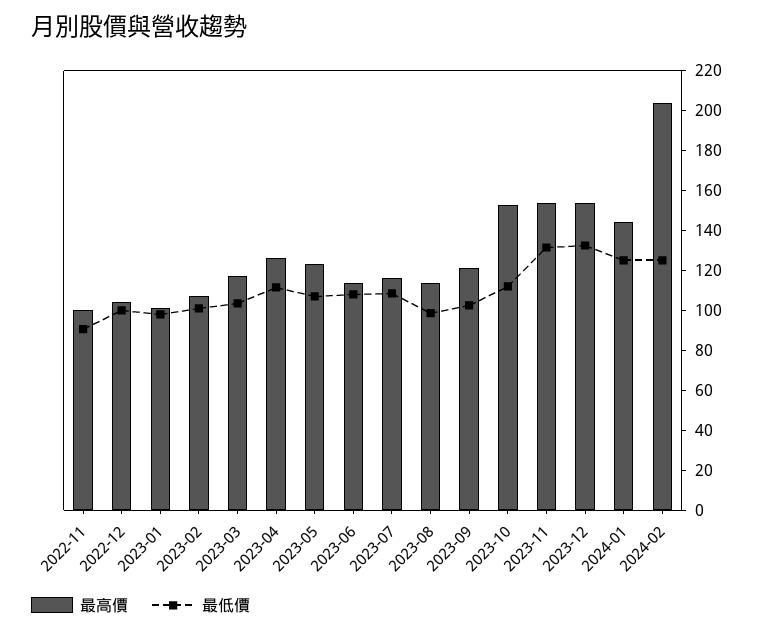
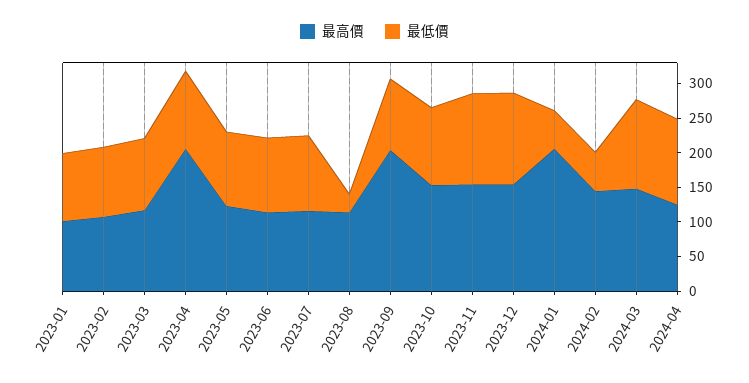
最高價, 2022-11: 100 -> none
最低價, 2022-11: 90 -> none
最高價, 2022-12: 105 -> none
最低價, 2022-12: 100 -> none
最高價, 2023-04: 125 -> 200
最低價, 2023-08: 100 -> 25
最高價, 2023-09: 120 -> 200
最高價, 2024-01: 145 -> 200
最低價, 2024-01: 125 -> 50
最高價, 2024-02: 205 -> 150
最低價, 2024-02: 125 -> 50
最高價, 2024-03: none -> 150
最低價, 2024-03: none -> 125
最高價, 2024-04: none -> 125
最低價, 2024-04: none -> 125

